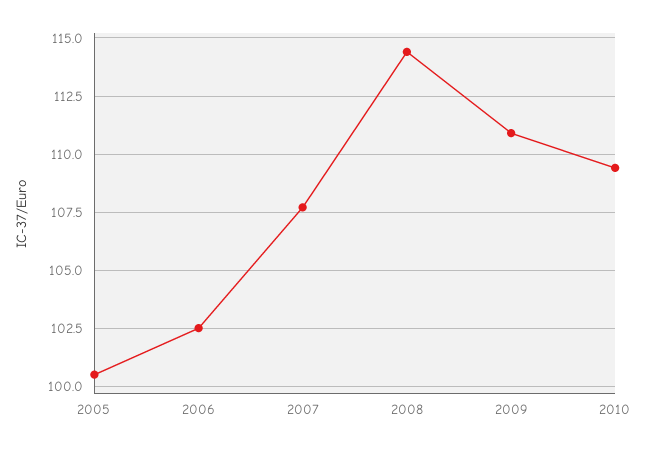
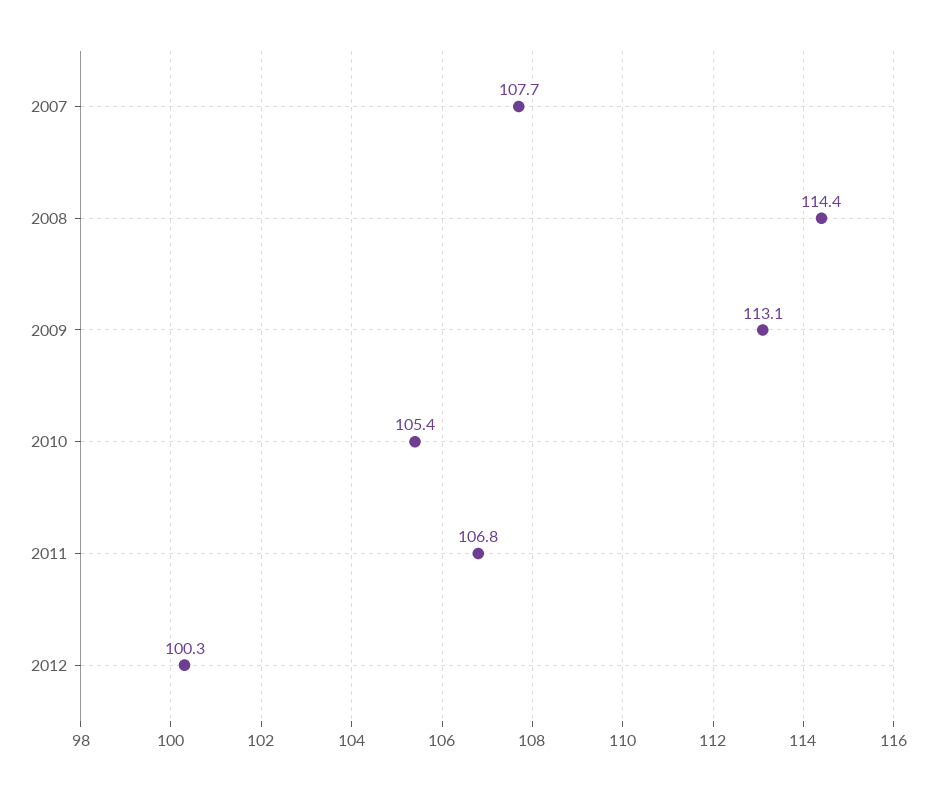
2005: 100.5 -> none
2006: 102.5 -> none
2009: 111 -> 113.1
2010: 109.5 -> 105.4
2011: none -> 106.8
2012: none -> 100.3

